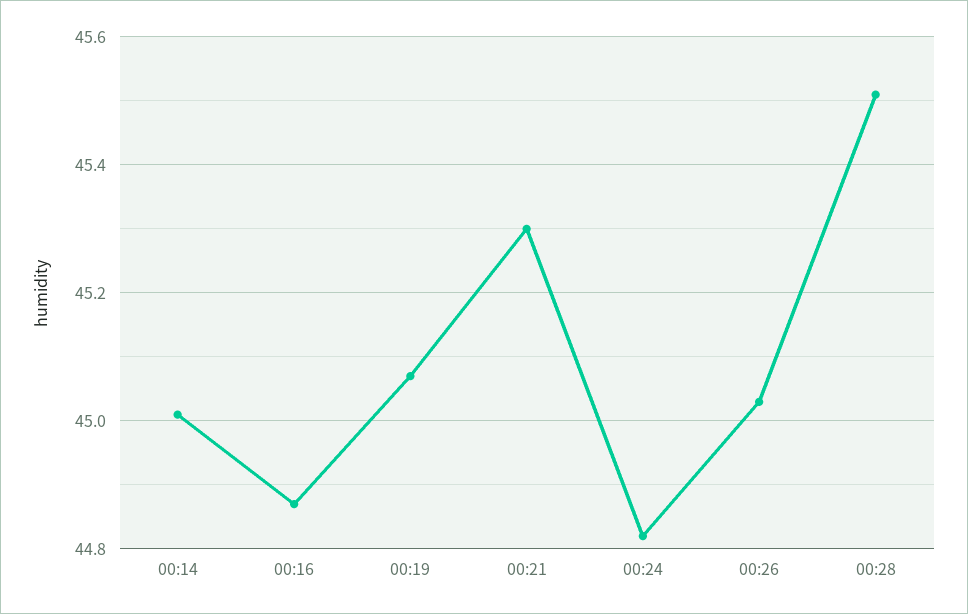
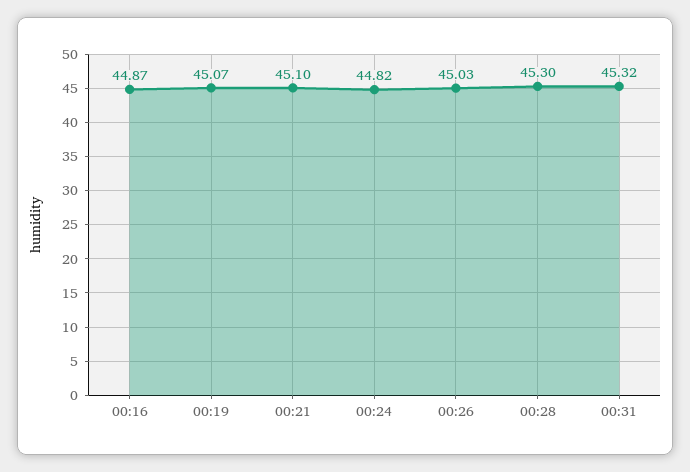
00:14: 45 -> none
00:21: 45.3 -> 45.1
00:28: 45.5 -> 45.3
00:31: none -> 45.32

